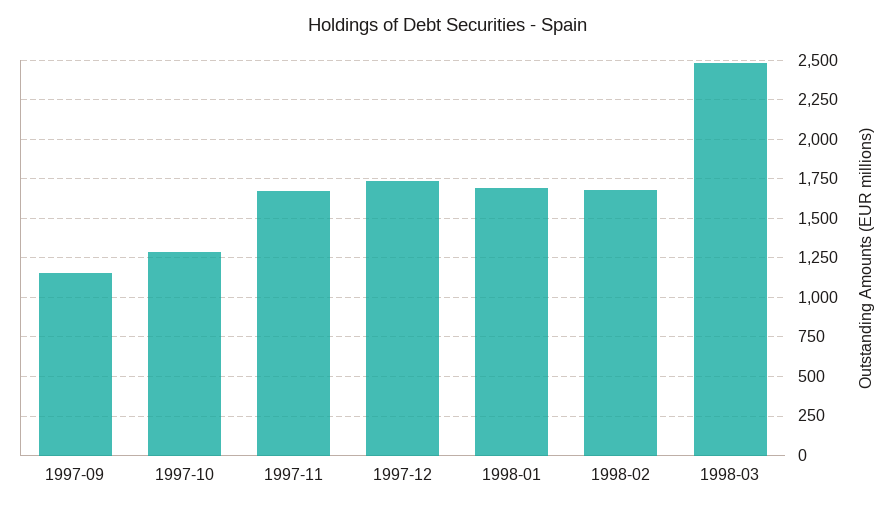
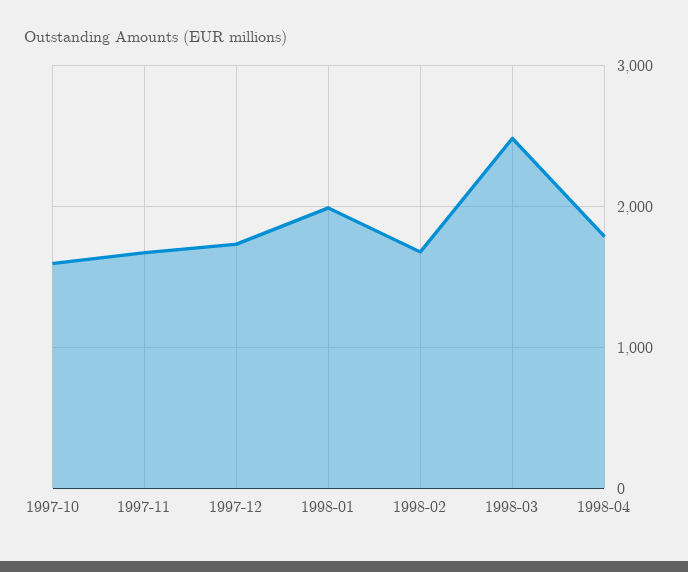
1997-09: 1150 -> none
1997-10: 1300 -> 1600
1998-01: 1700 -> 2000
1998-04: none -> 1800

